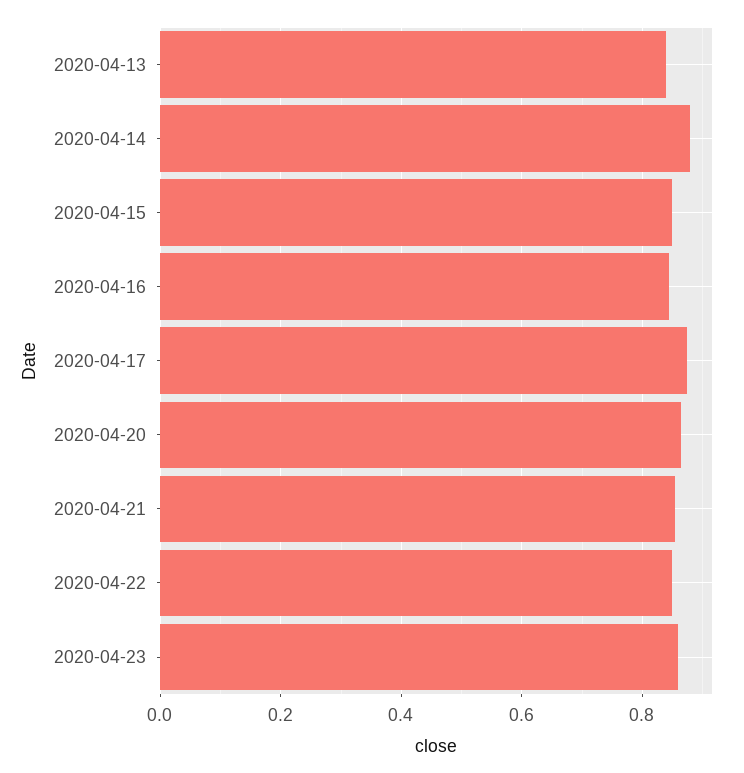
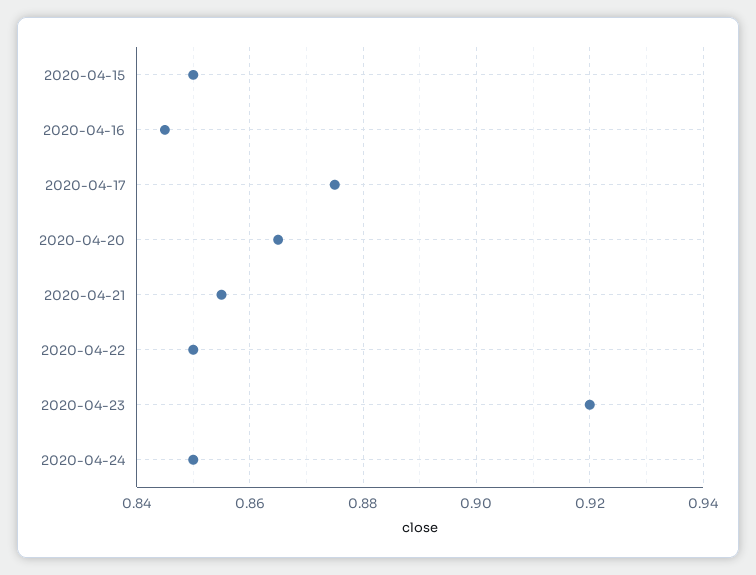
2020-04-13: 0.84 -> none
2020-04-14: 0.88 -> none
2020-04-23: 0.86 -> 0.92
2020-04-24: none -> 0.85

